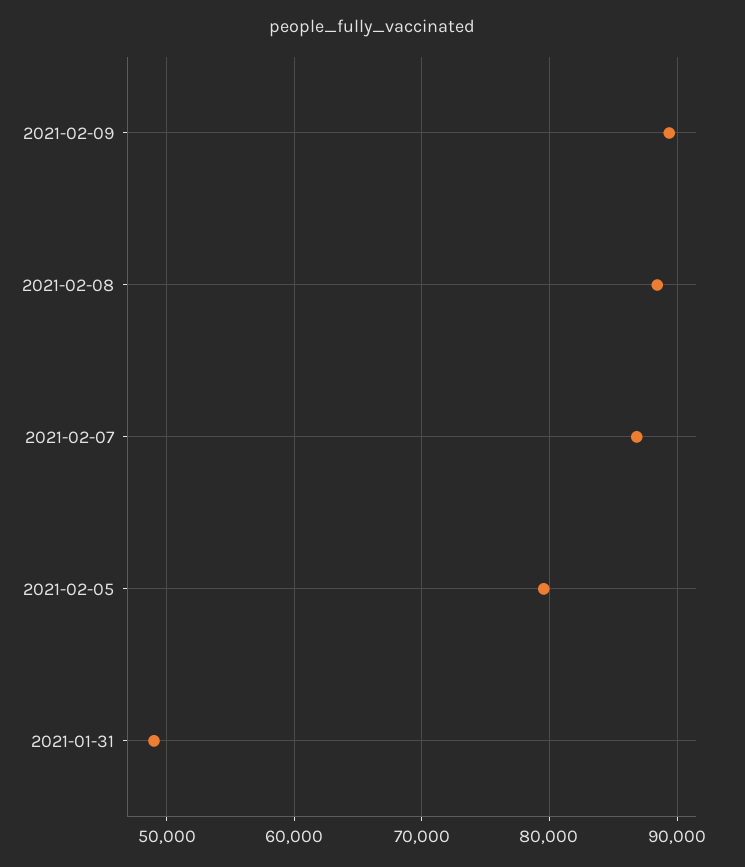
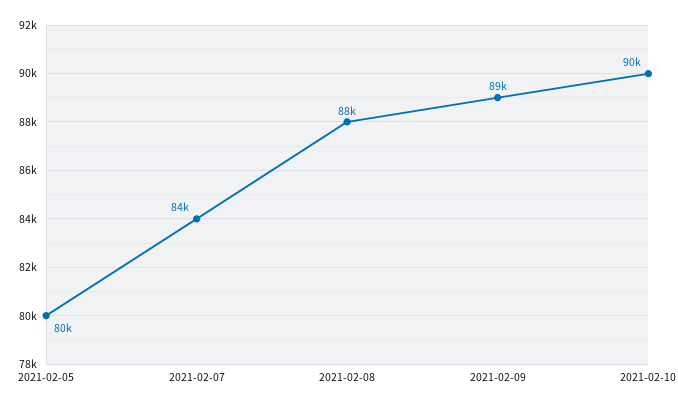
2021-02-07: 87000 -> 84000
2021-01-31: 49000 -> none
2021-02-10: none -> 90000

